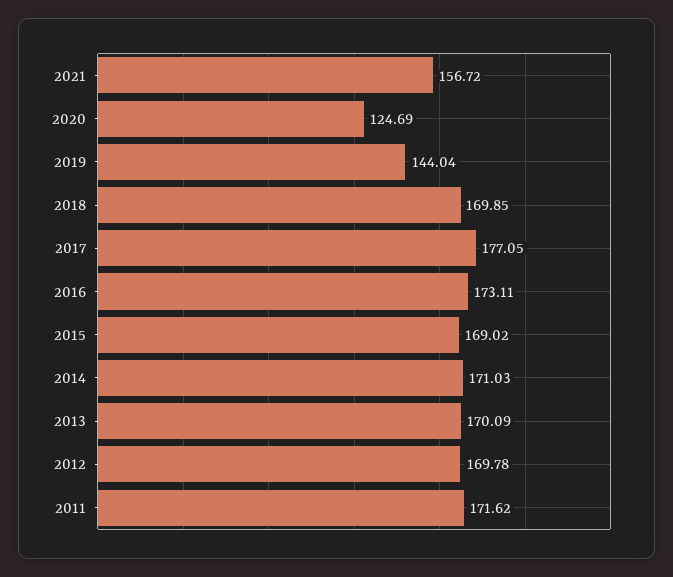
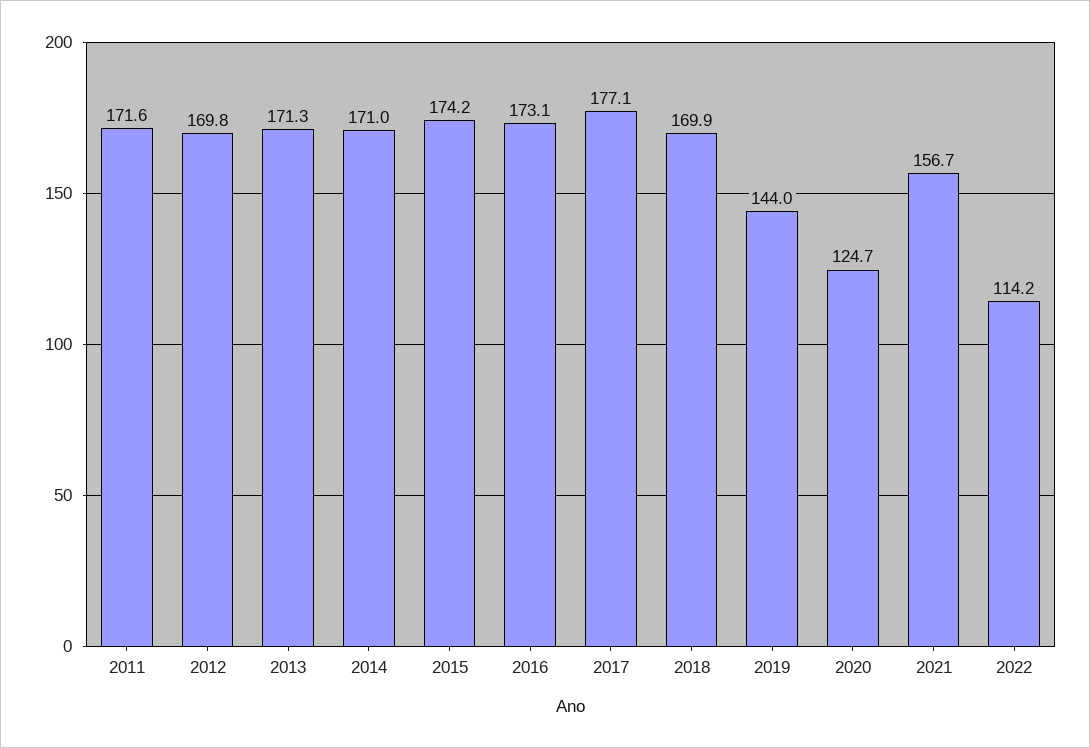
2015: 169.02 -> 174.2
2013: 170.09 -> 171.3
2022: none -> 114.2

